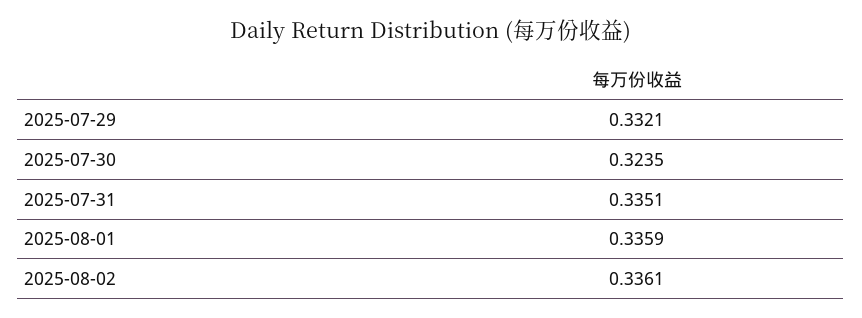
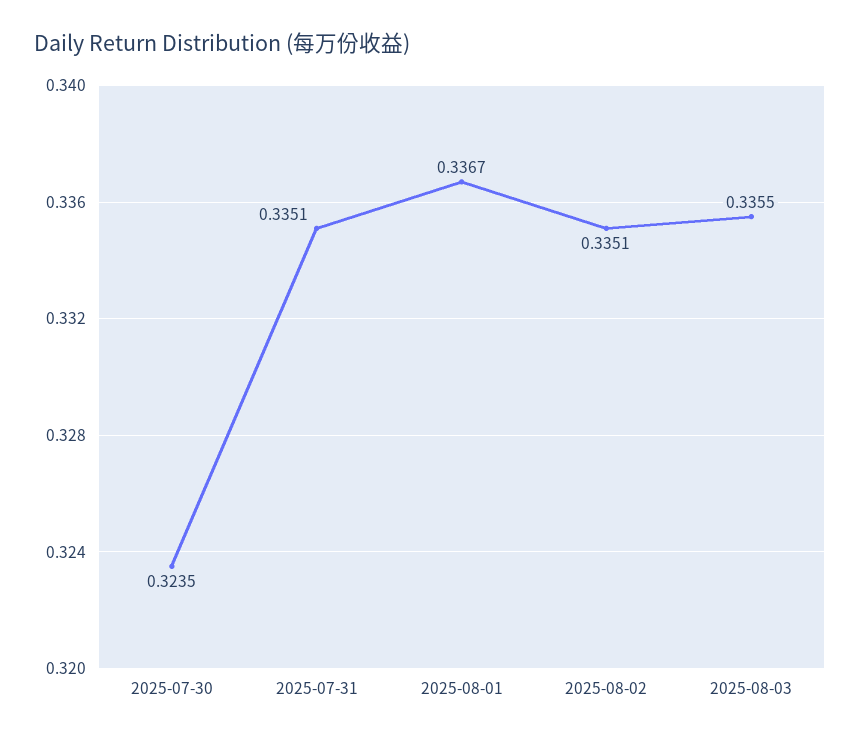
2025-07-29: 0.3321 -> none
2025-08-01: 0.3359 -> 0.3367
2025-08-02: 0.3361 -> 0.3351
2025-08-03: none -> 0.3355

